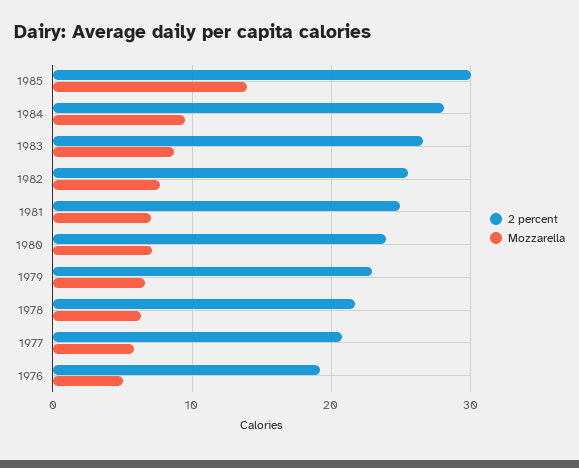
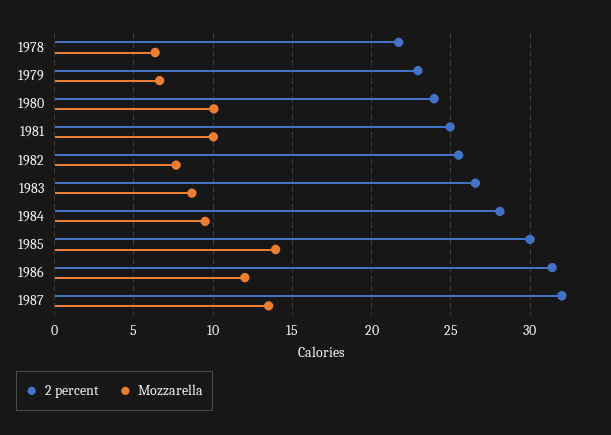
Mozzarella, 1981: 7 -> 10
Mozzarella, 1980: 7 -> 10
2 percent, 1977: 21 -> none
Mozzarella, 1977: 6 -> none
2 percent, 1976: 19 -> none
Mozzarella, 1976: 5 -> none
2 percent, 1986: none -> 31.5
Mozzarella, 1986: none -> 12
2 percent, 1987: none -> 32
Mozzarella, 1987: none -> 13.5

